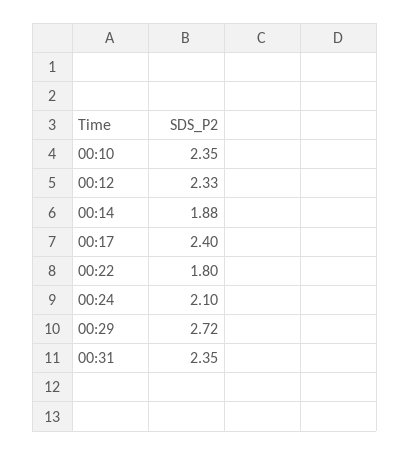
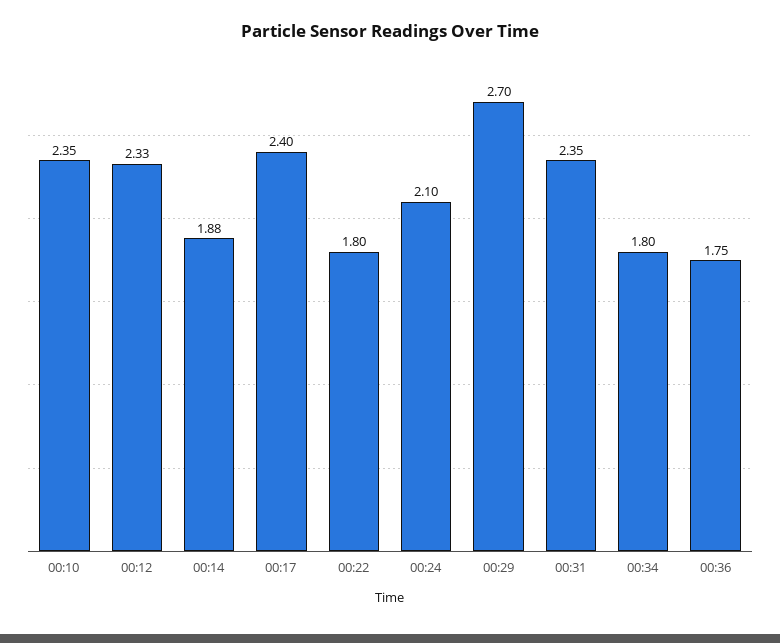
00:29: 2.72 -> 2.7
00:34: none -> 1.8
00:36: none -> 1.75

